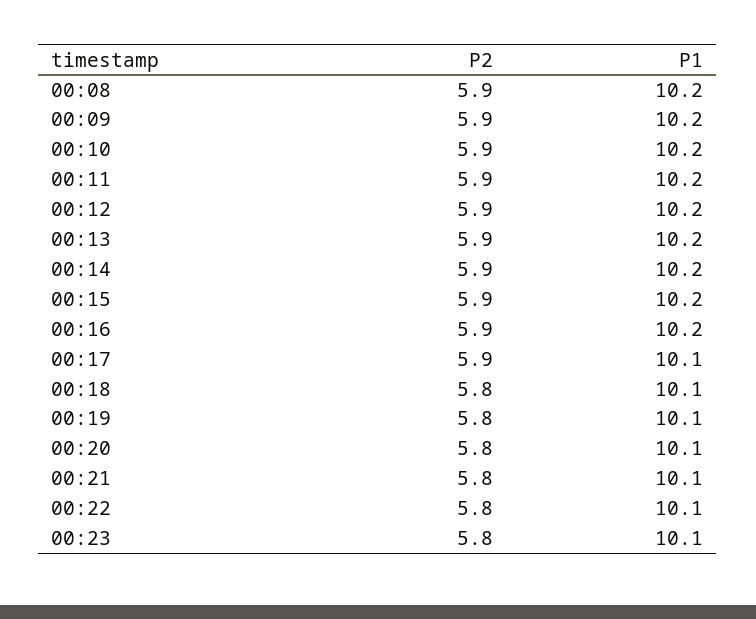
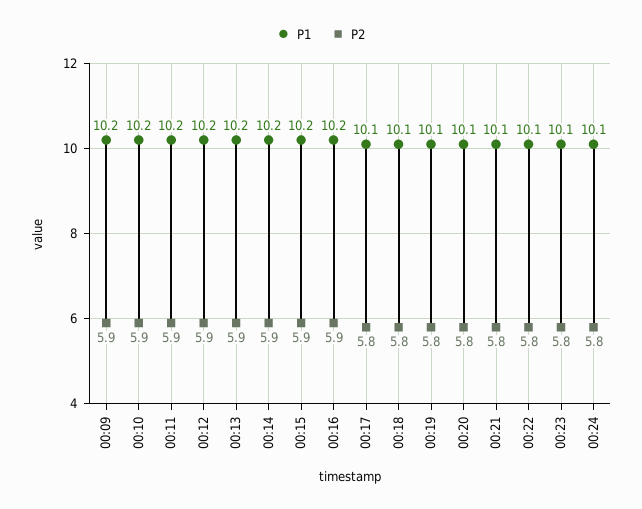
P2, 00:08: 5.9 -> none
P1, 00:08: 10.2 -> none
P2, 00:17: 5.9 -> 5.8
P1, 00:24: none -> 10.1
P2, 00:24: none -> 5.8

